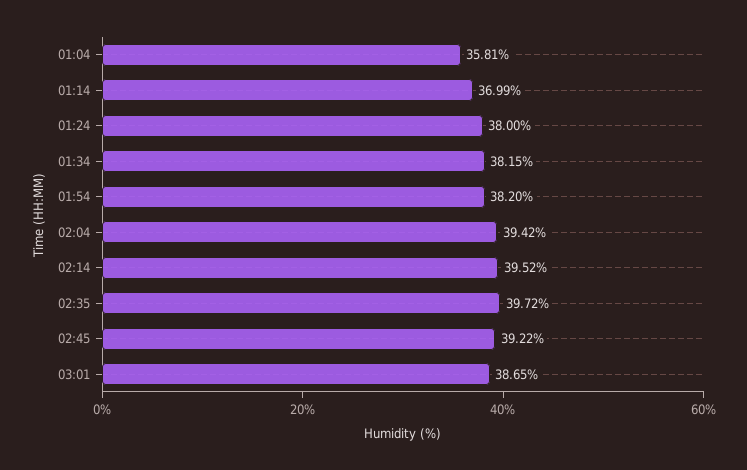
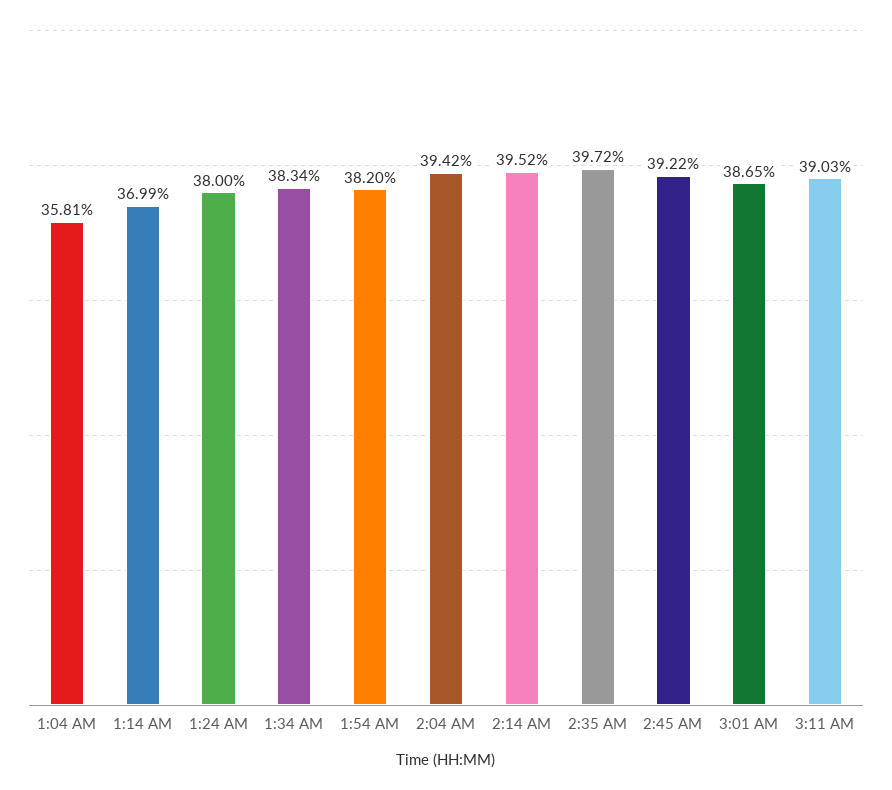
01:34: 38.15 -> 38.34
3:11 AM: none -> 39.03

